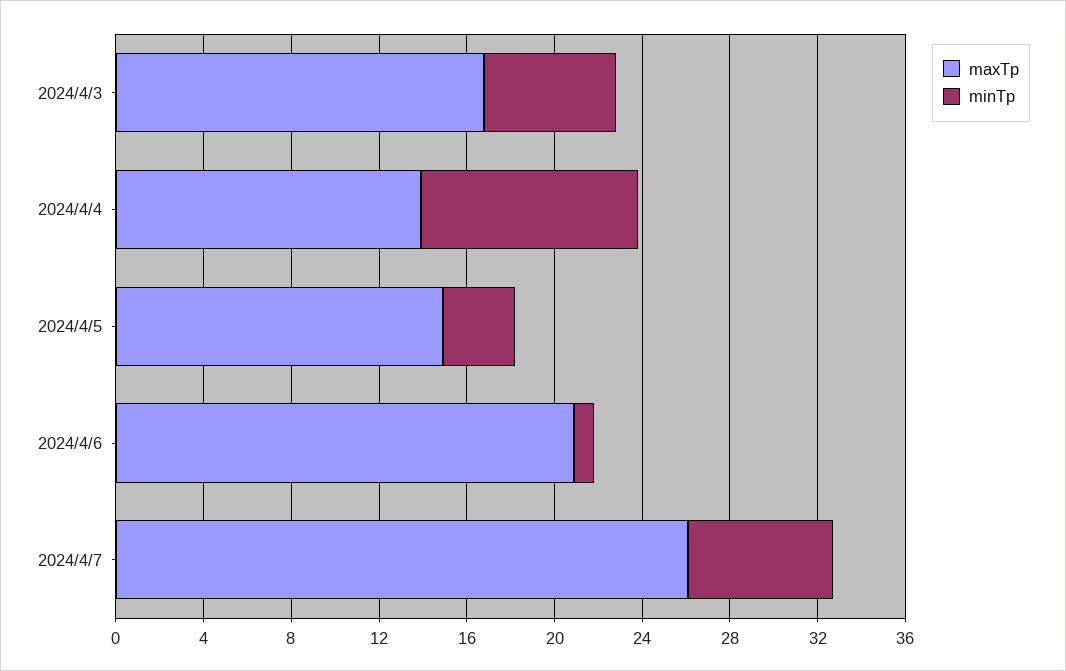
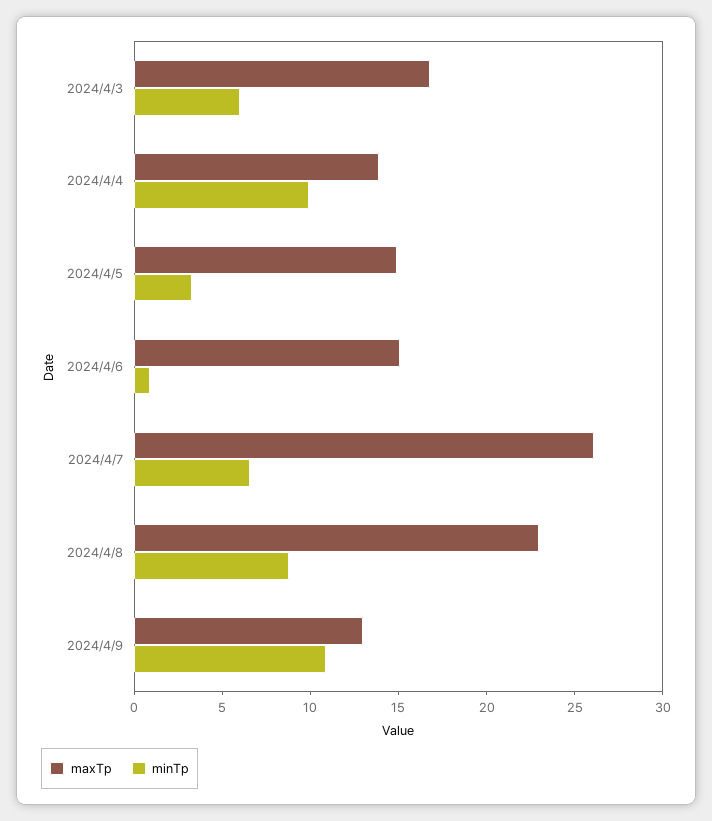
maxTp, 2024/4/6: 21 -> 15
maxTp, 2024/4/8: none -> 23
minTp, 2024/4/8: none -> 9
maxTp, 2024/4/9: none -> 13
minTp, 2024/4/9: none -> 11

